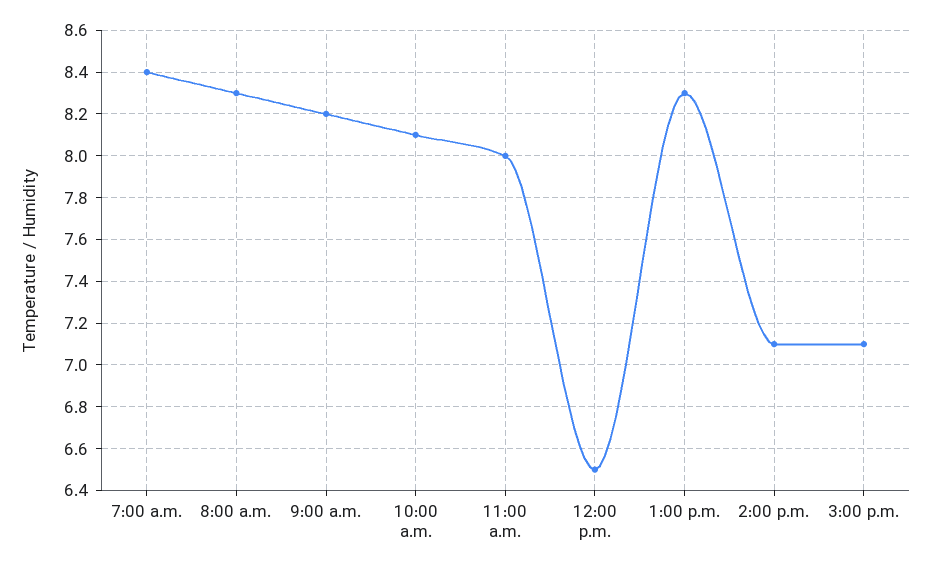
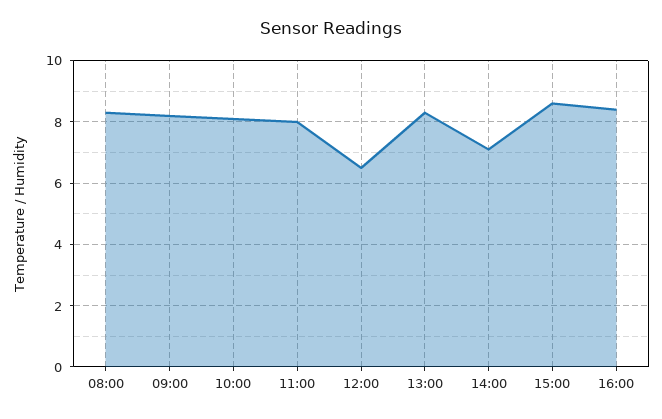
7:00 a.m.: 8.4 -> none
3:00 p.m.: 7.1 -> 8.5
16:00: none -> 8.5

